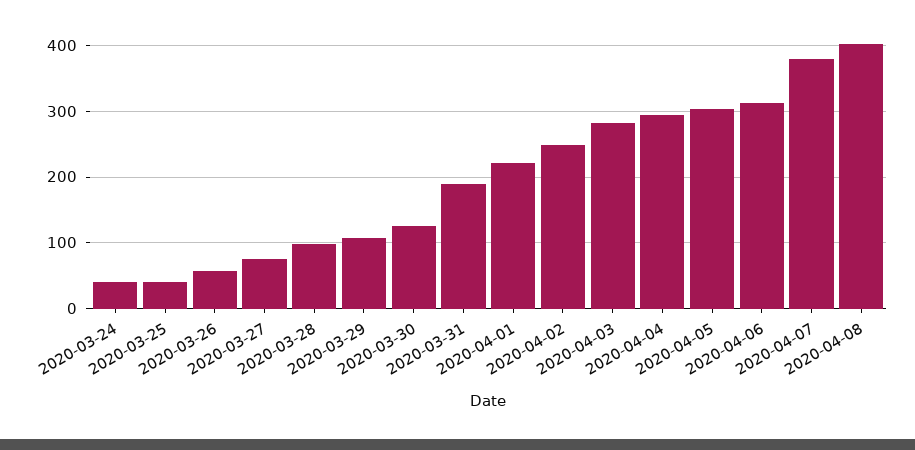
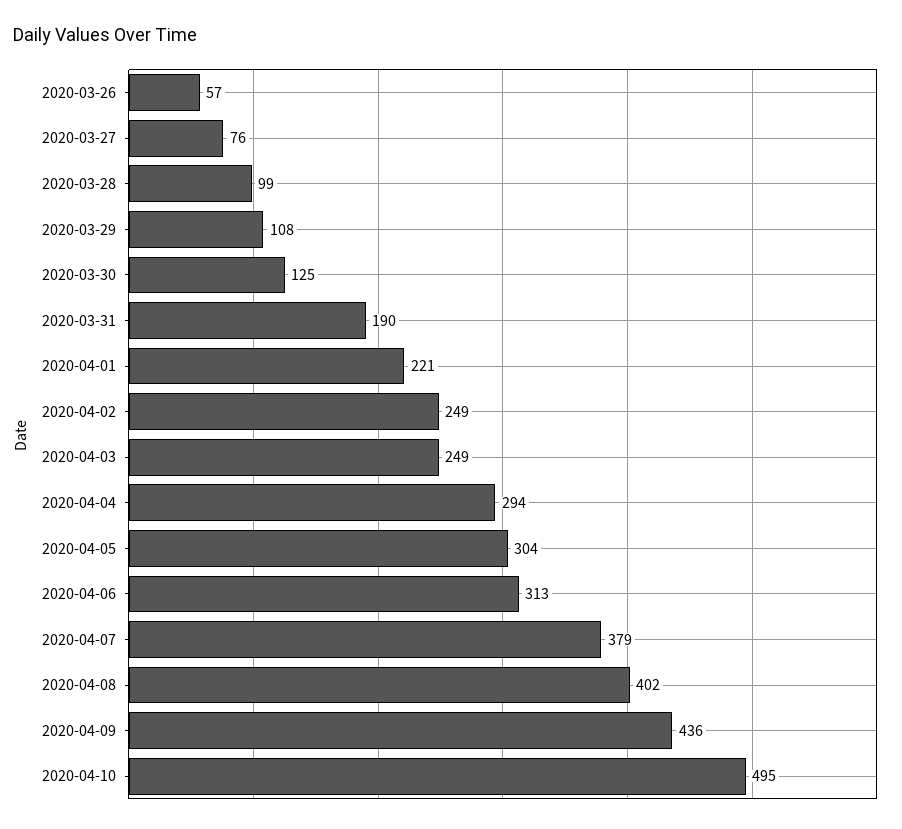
2020-03-24: 40 -> none
2020-03-25: 40 -> none
2020-04-03: 280 -> 249
2020-04-09: none -> 436
2020-04-10: none -> 495

